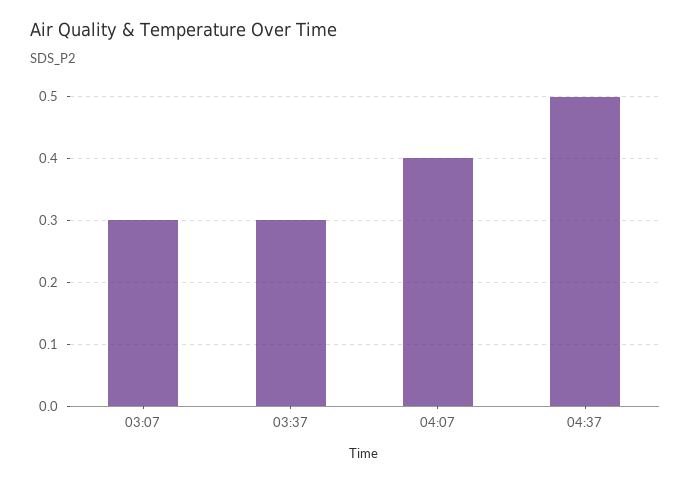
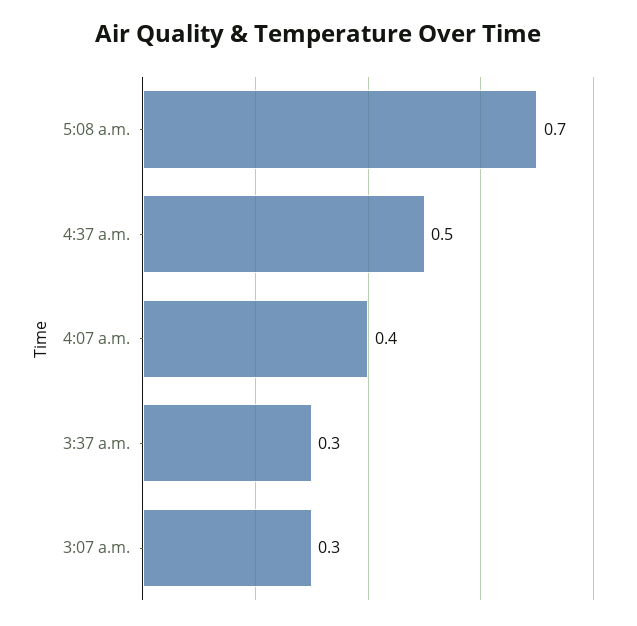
5:08 a.m.: none -> 0.7

